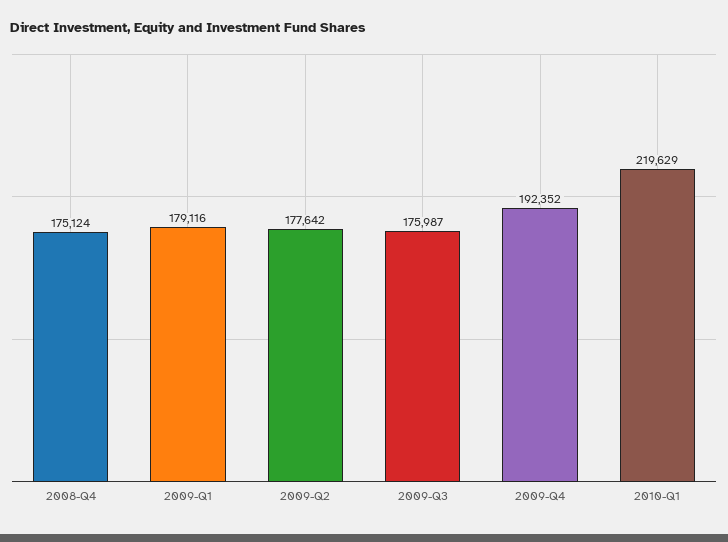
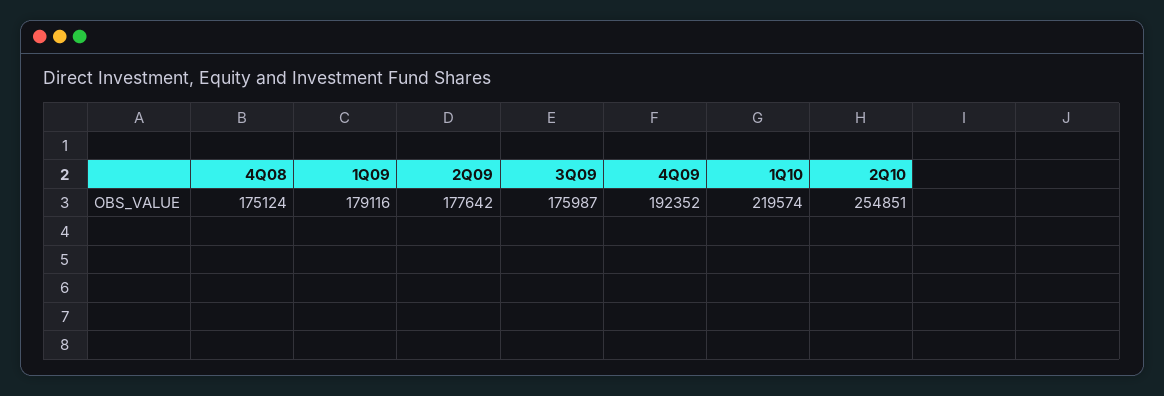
2010-Q1: 219629 -> 219574
2Q10: none -> 254851

